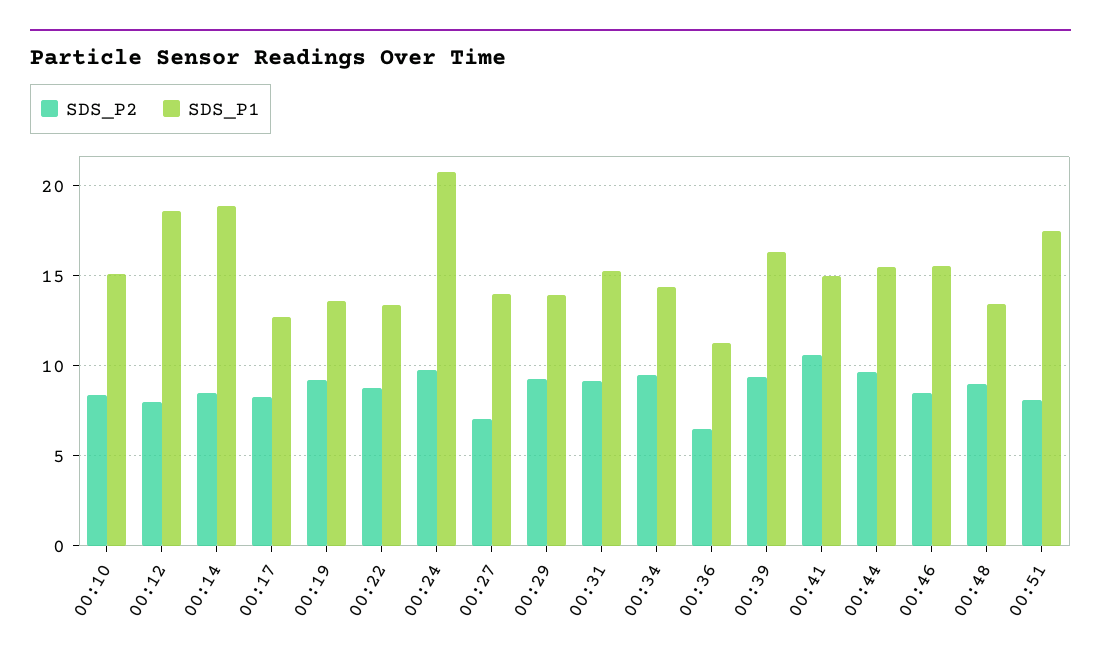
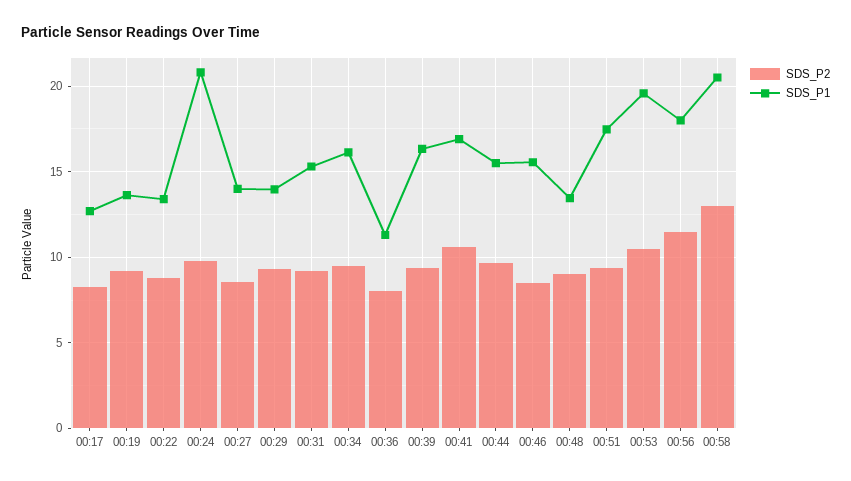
SDS_P2, 00:10: 8.5 -> none
SDS_P1, 00:10: 15 -> none
SDS_P2, 00:12: 8 -> none
SDS_P1, 00:12: 18.5 -> none
SDS_P2, 00:14: 8.5 -> none
SDS_P1, 00:14: 19 -> none
SDS_P2, 00:27: 7 -> 8.5
SDS_P1, 00:34: 14.5 -> 16
SDS_P2, 00:36: 6.5 -> 8
SDS_P1, 00:41: 15 -> 17
SDS_P2, 00:51: 8 -> 9.5
SDS_P2, 00:53: none -> 10.5
SDS_P1, 00:53: none -> 19.5
SDS_P2, 00:56: none -> 11.5
SDS_P1, 00:56: none -> 18
SDS_P2, 00:58: none -> 13
SDS_P1, 00:58: none -> 20.5

